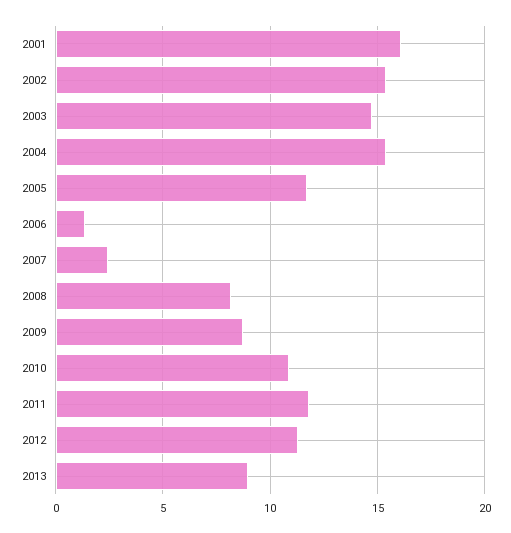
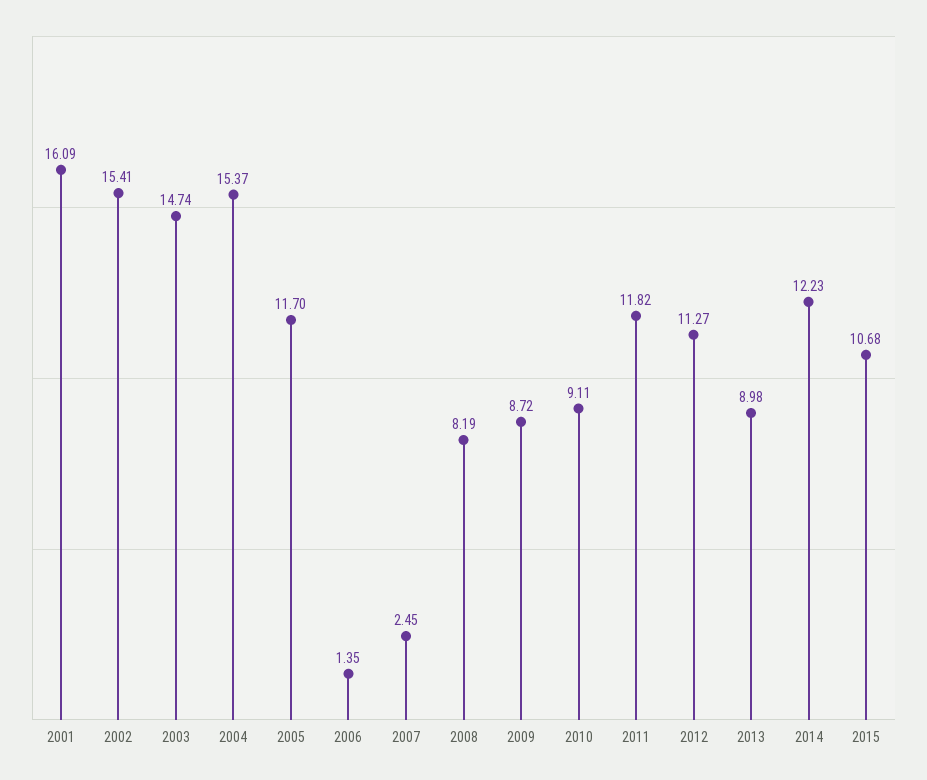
2010: 11 -> 9.11
2014: none -> 12.23
2015: none -> 10.68

